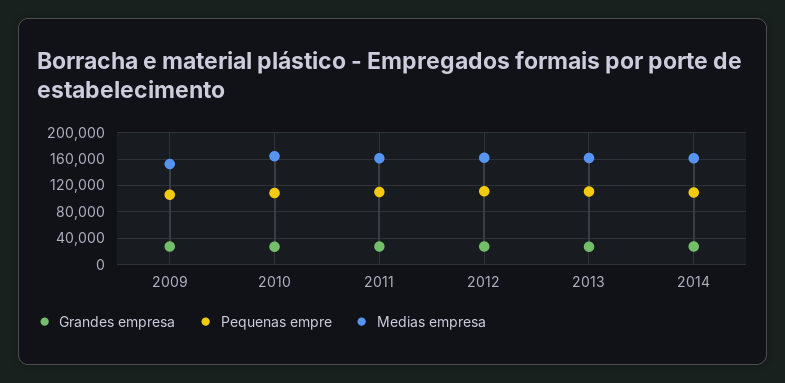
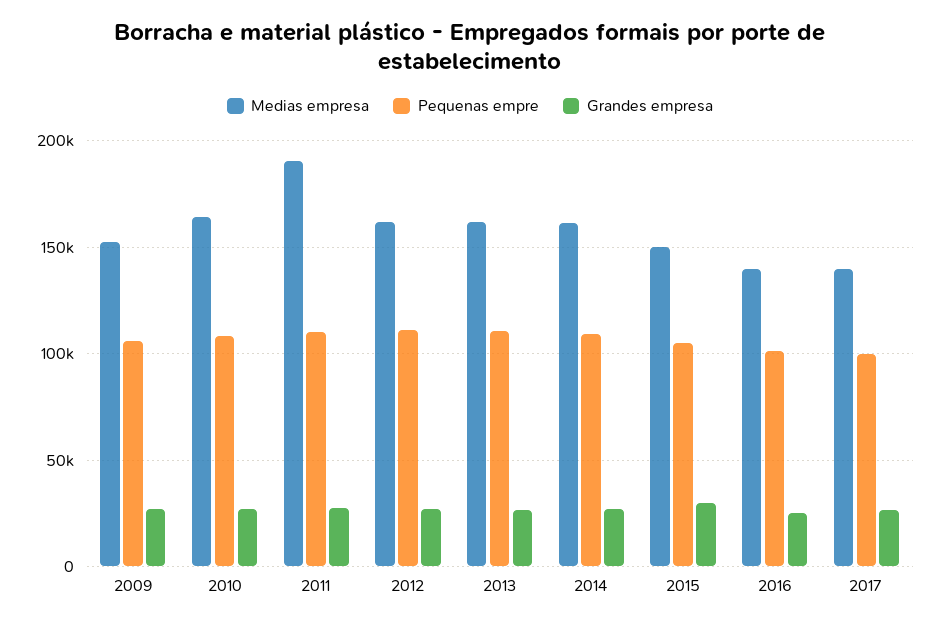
Medias empresa, 2011: 160000 -> 190000
Medias empresa, 2015: none -> 150000
Pequenas empre, 2015: none -> 105000
Grandes empresa, 2015: none -> 30000
Medias empresa, 2016: none -> 140000
Pequenas empre, 2016: none -> 100000
Grandes empresa, 2016: none -> 25000
Medias empresa, 2017: none -> 140000
Pequenas empre, 2017: none -> 100000
Grandes empresa, 2017: none -> 25000

